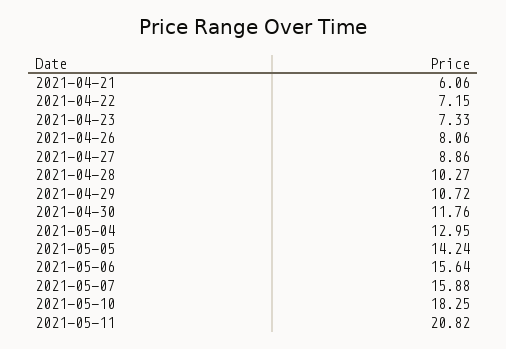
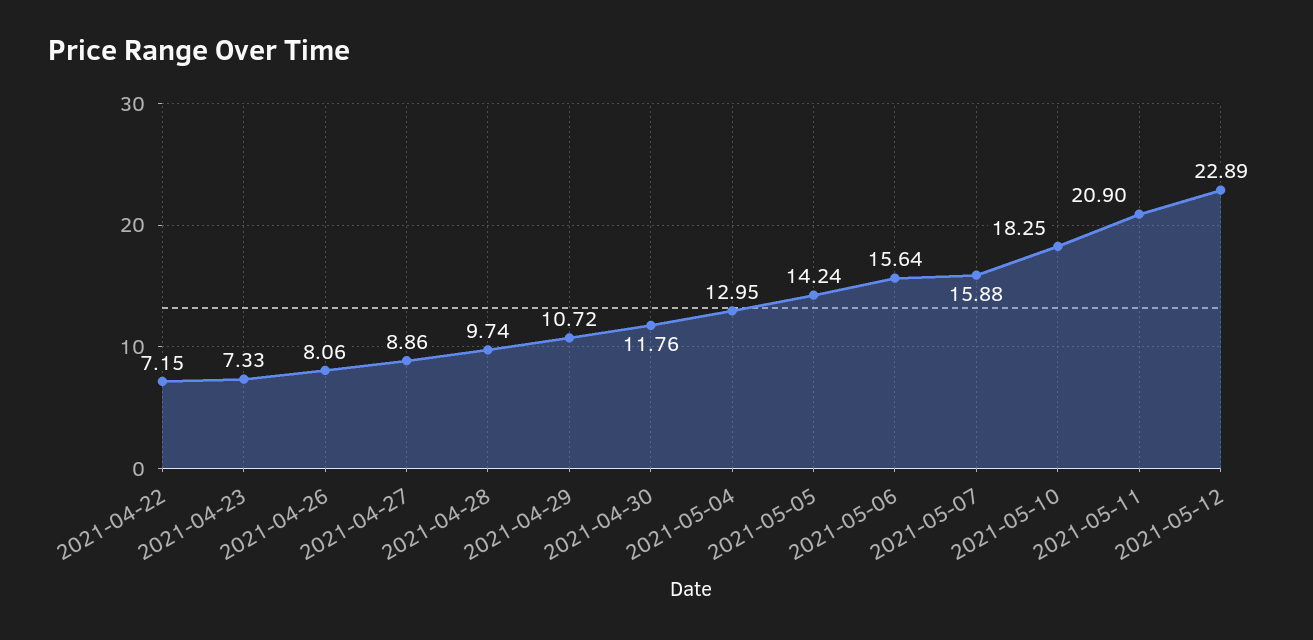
2021-04-21: 6.06 -> none
2021-04-28: 10.27 -> 9.74
2021-05-11: 20.82 -> 20.9
2021-05-12: none -> 22.89

